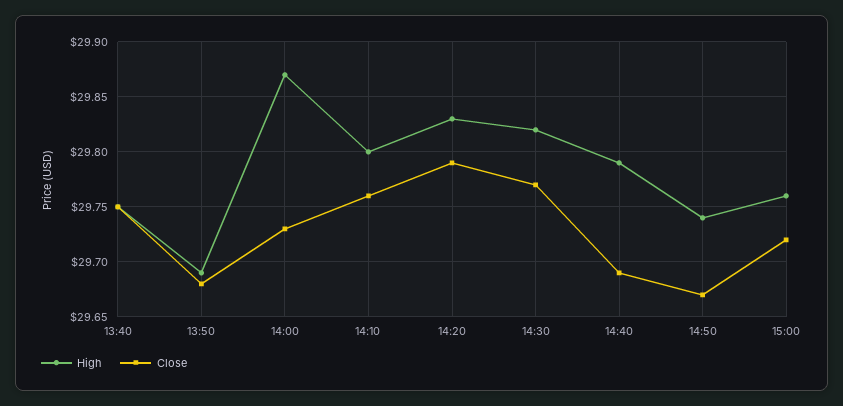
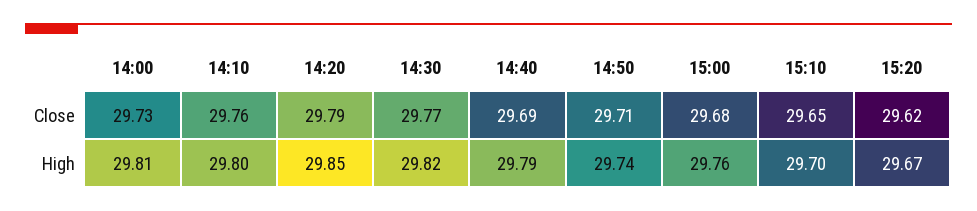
High, 13:40: 29.75 -> none
Close, 13:40: 29.75 -> none
High, 13:50: 29.69 -> none
Close, 13:50: 29.68 -> none
High, 14:00: 29.87 -> 29.81
High, 14:20: 29.83 -> 29.85
Close, 14:50: 29.67 -> 29.71
Close, 15:00: 29.72 -> 29.68
Close, 15:10: none -> 29.65
Close, 15:20: none -> 29.62
High, 15:10: none -> 29.7
High, 15:20: none -> 29.67

